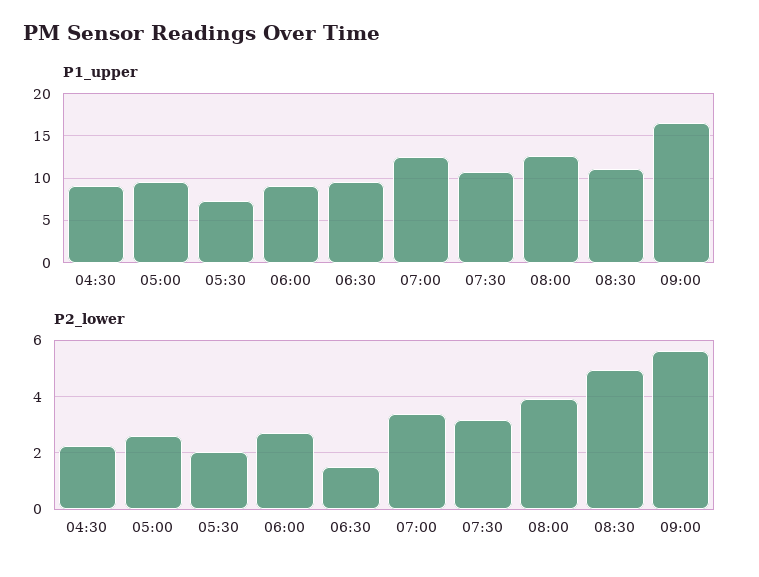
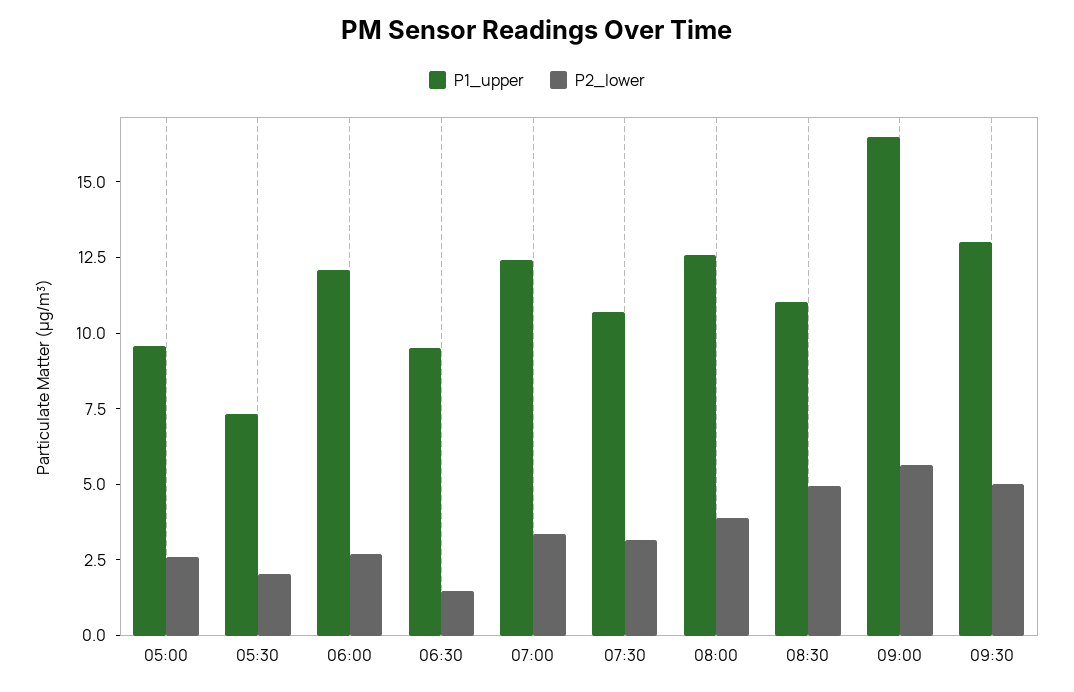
P1_upper, 04:30: 9 -> none
P1_upper, 06:00: 9 -> 12
P2_lower, 04:30: 2.25 -> none
P1_upper, 09:30: none -> 13
P2_lower, 09:30: none -> 5

